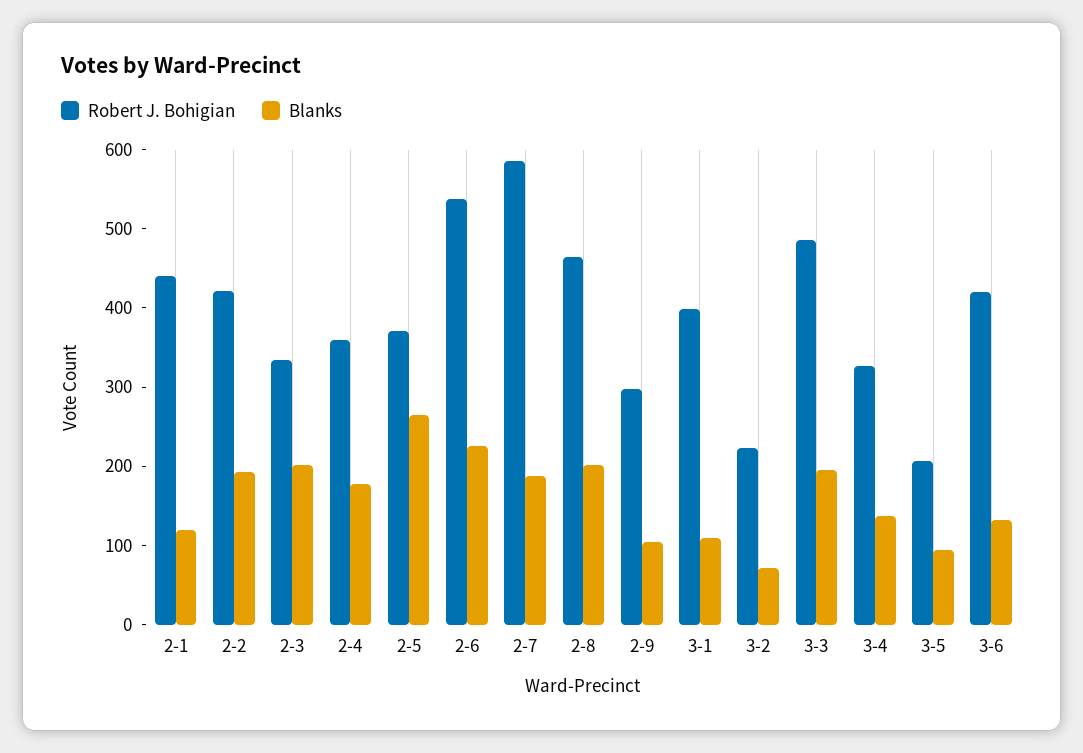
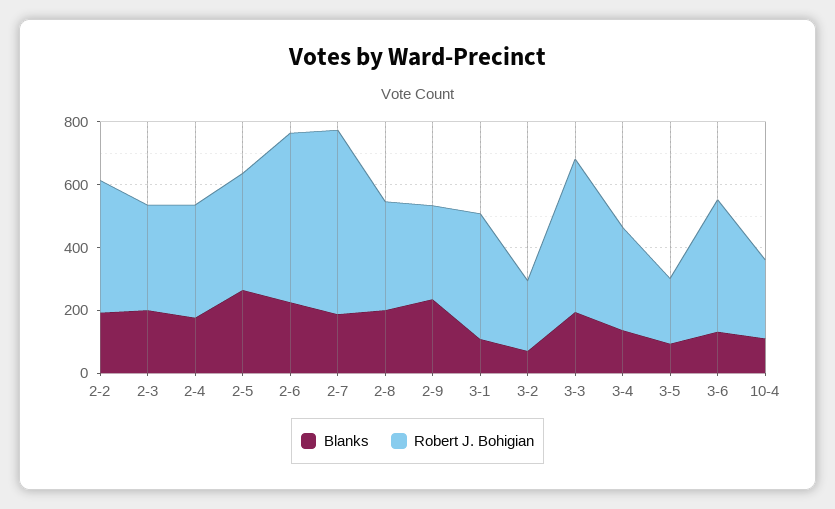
Robert J. Bohigian, 2-1: 440 -> none
Blanks, 2-1: 120 -> none
Robert J. Bohigian, 2-8: 460 -> 350
Blanks, 2-9: 100 -> 250
Blanks, 10-4: none -> 100
Robert J. Bohigian, 10-4: none -> 250

